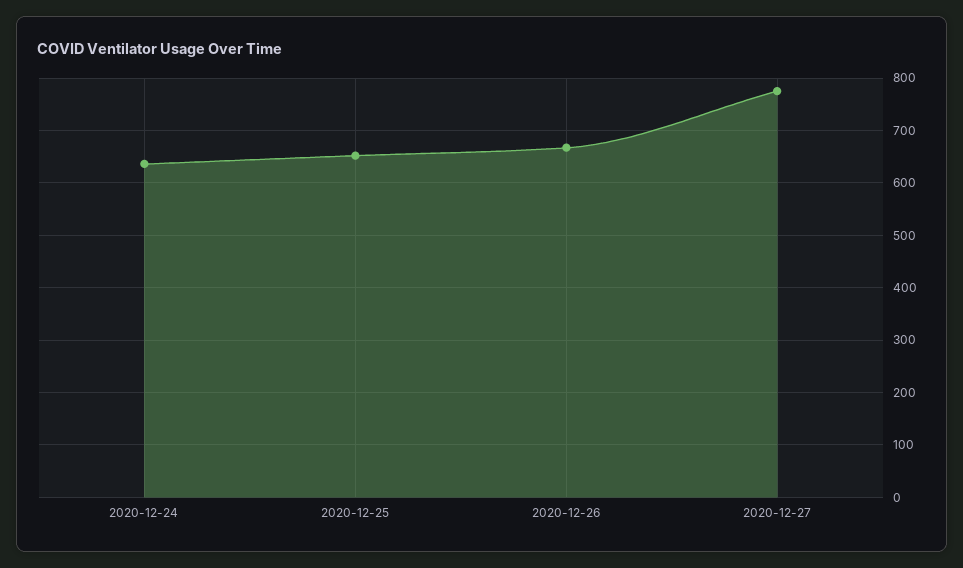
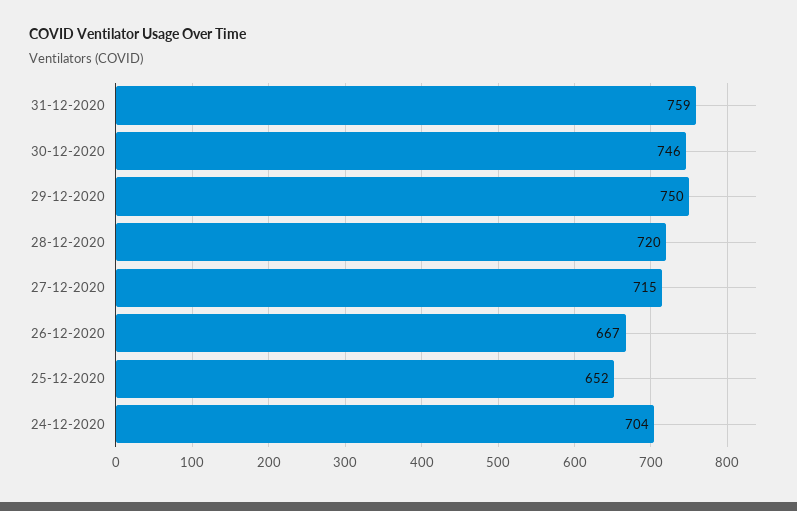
2020-12-24: 640 -> 704
2020-12-27: 780 -> 715
31-12-2020: none -> 759
30-12-2020: none -> 746
29-12-2020: none -> 750
28-12-2020: none -> 720

